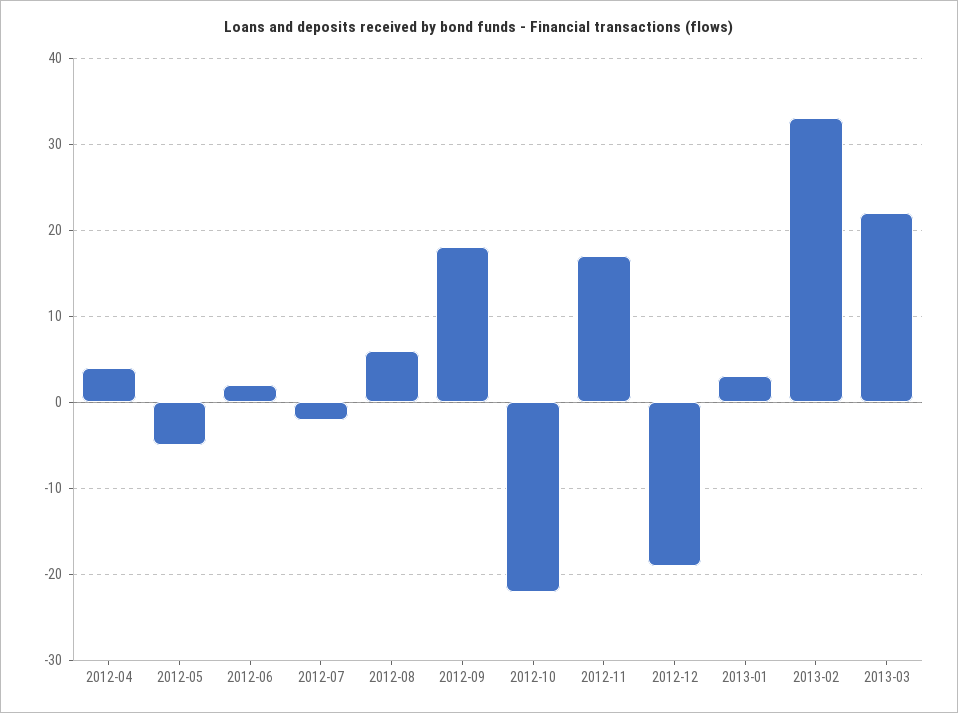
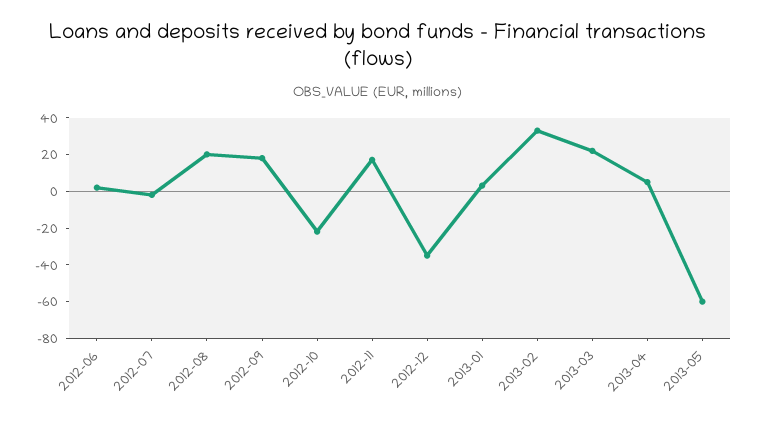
2012-04: 4 -> none
2012-05: -5 -> none
2012-08: 6 -> 20
2012-12: -19 -> -35
2013-04: none -> 5
2013-05: none -> -60

